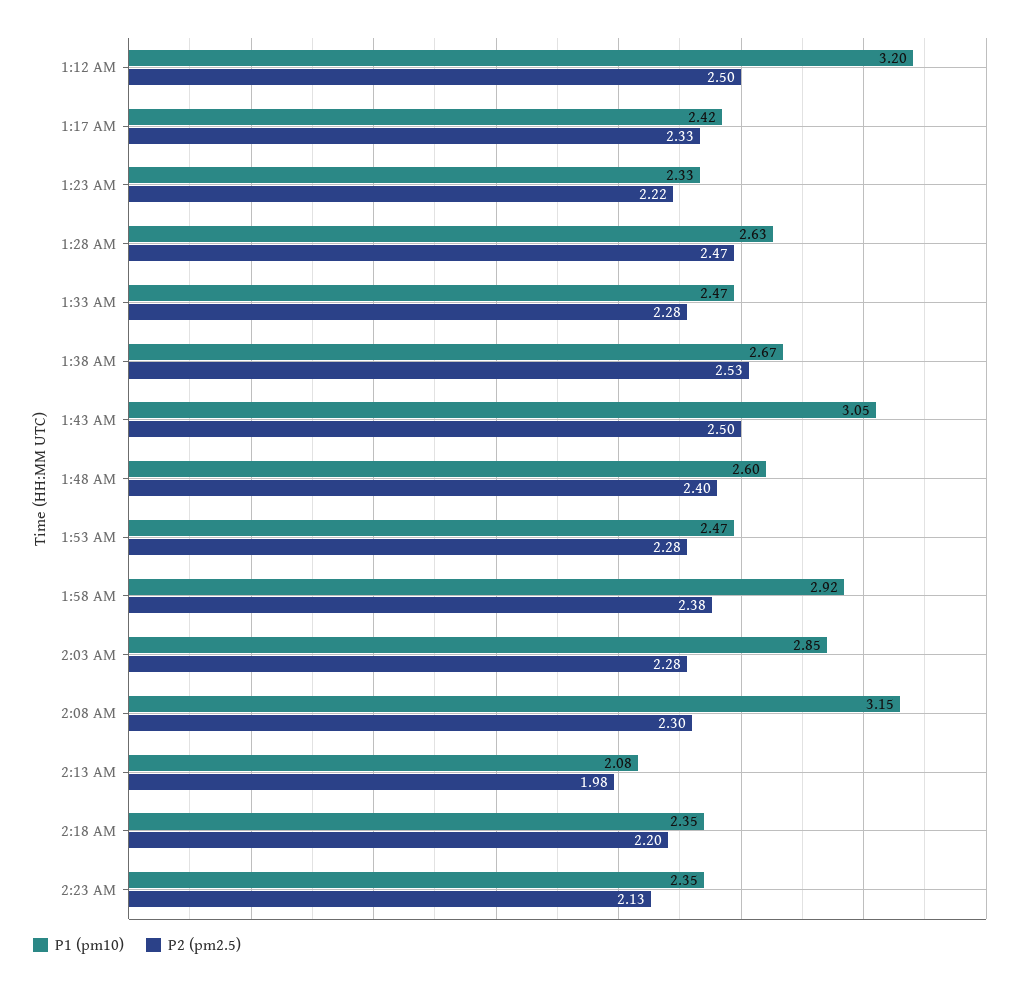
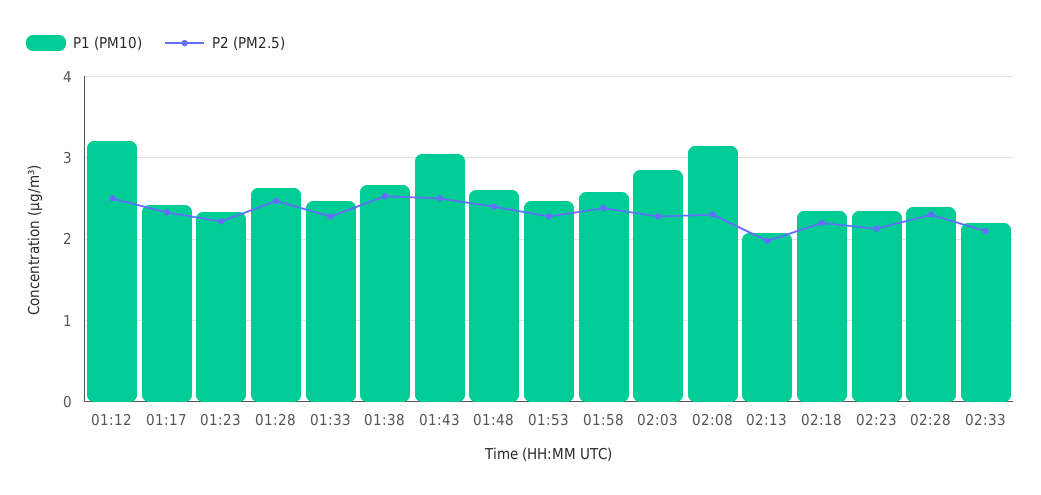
P1 (pm10), 1:58 AM: 2.92 -> 2.6
P1 (pm10), 02:28: none -> 2.4
P2 (pm2.5), 02:28: none -> 2.3
P1 (pm10), 02:33: none -> 2.2
P2 (pm2.5), 02:33: none -> 2.1

